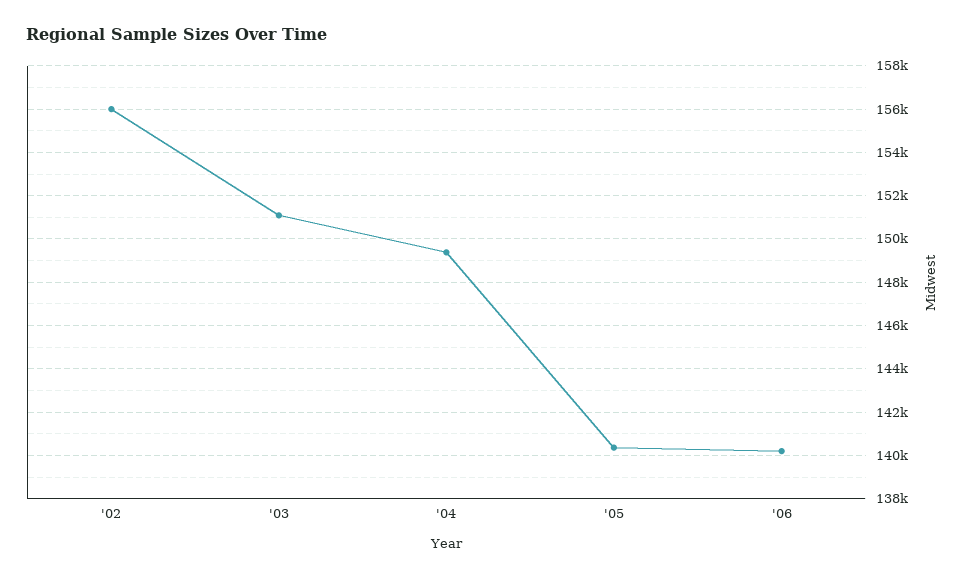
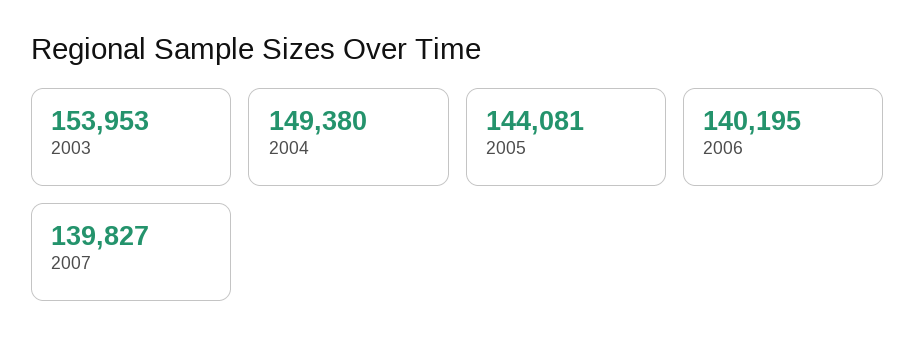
'02: 156000 -> none
'03: 151000 -> 153953
'05: 140500 -> 144081
2007: none -> 139827

